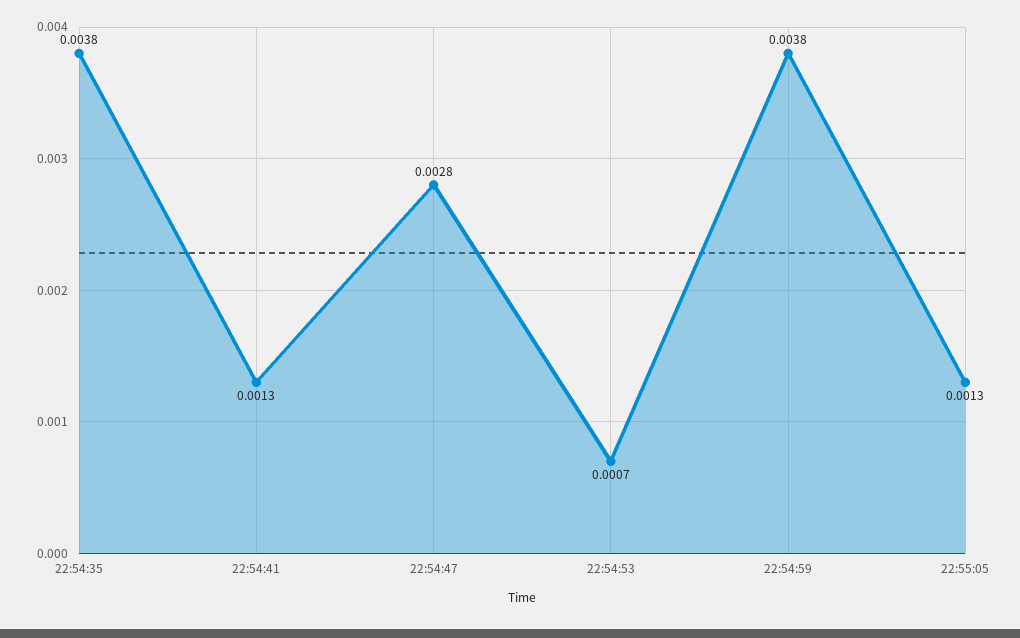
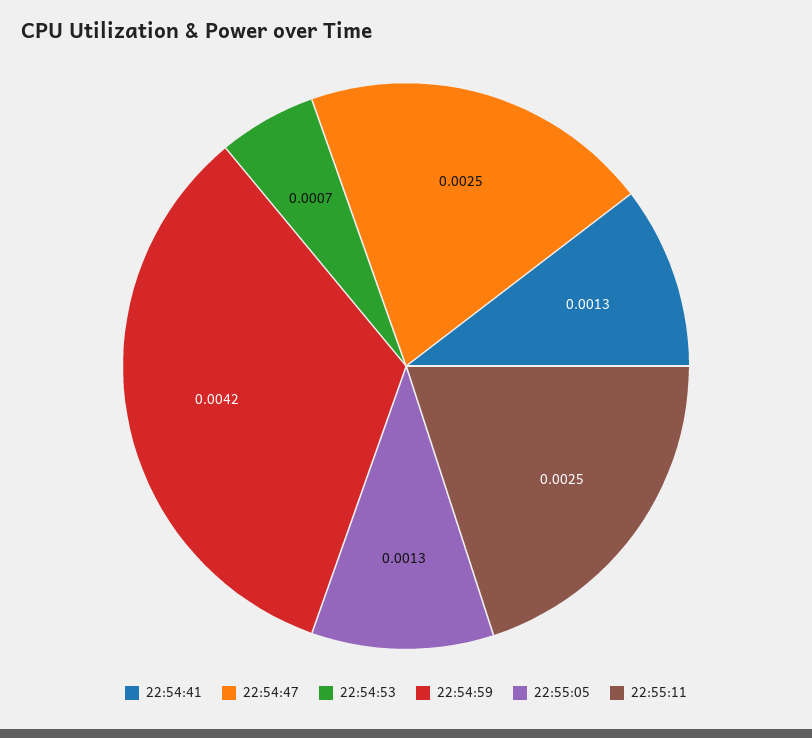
22:54:35: 0.0038 -> none
22:54:47: 0.0028 -> 0.0025
22:54:59: 0.0038 -> 0.0042
22:55:11: none -> 0.0025

